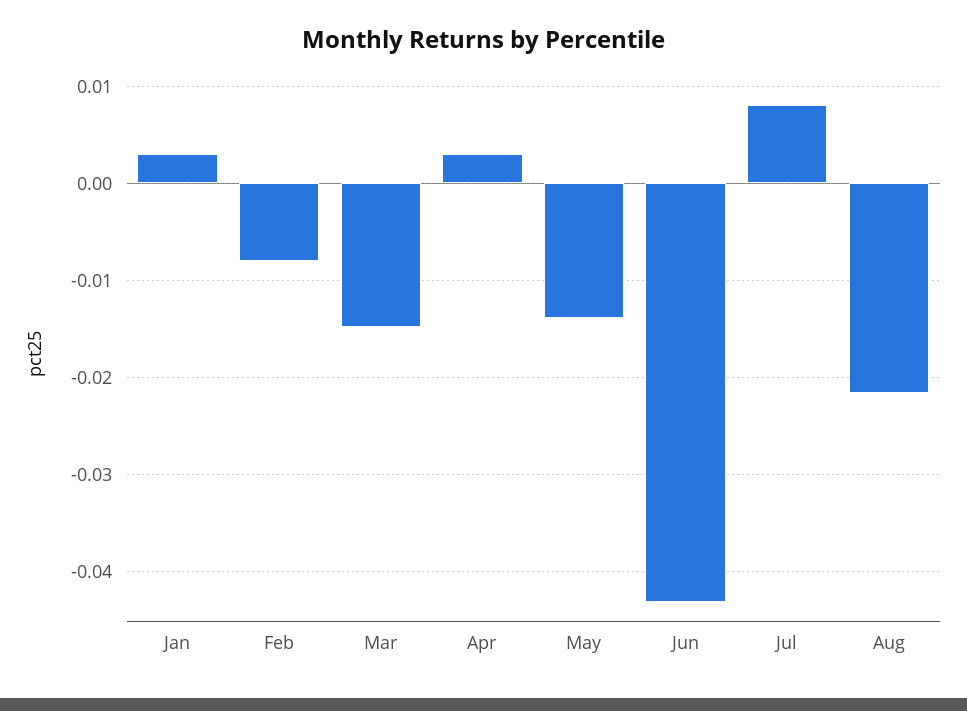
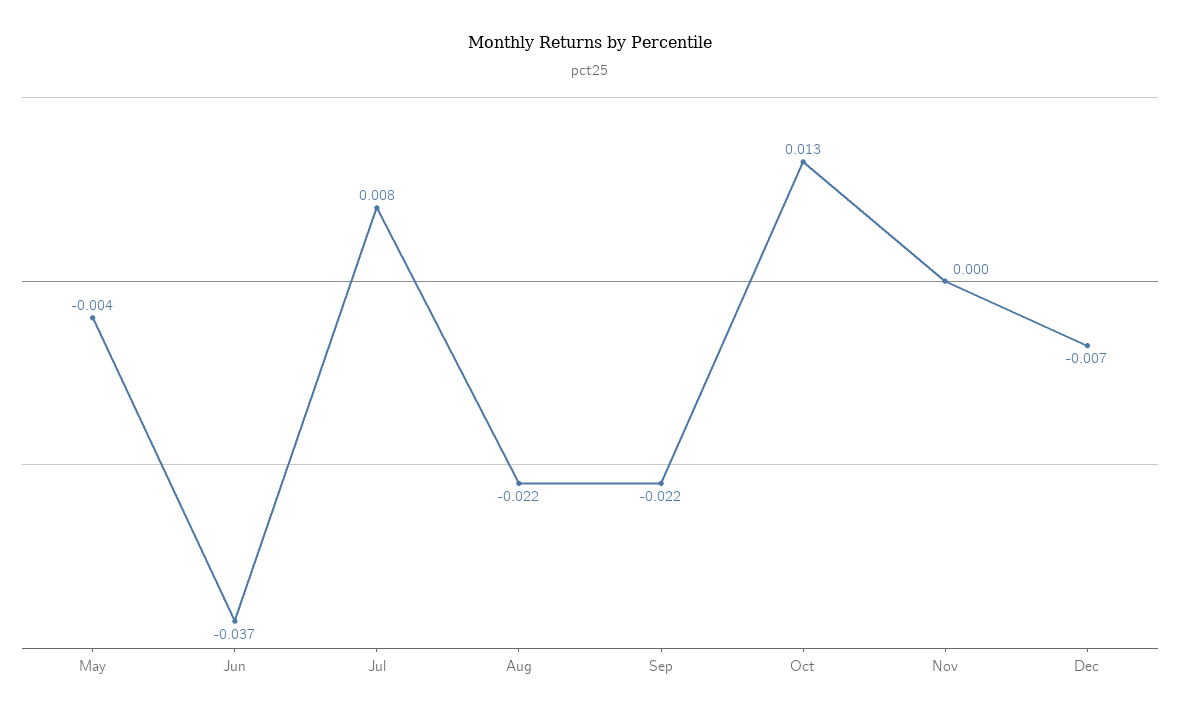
Jan: 0.003 -> none
Feb: -0.008 -> none
Mar: -0.015 -> none
Apr: 0.003 -> none
May: -0.014 -> -0.004
Jun: -0.043 -> -0.037
Sep: none -> -0.022
Oct: none -> 0.013
Nov: none -> 0
Dec: none -> -0.007

